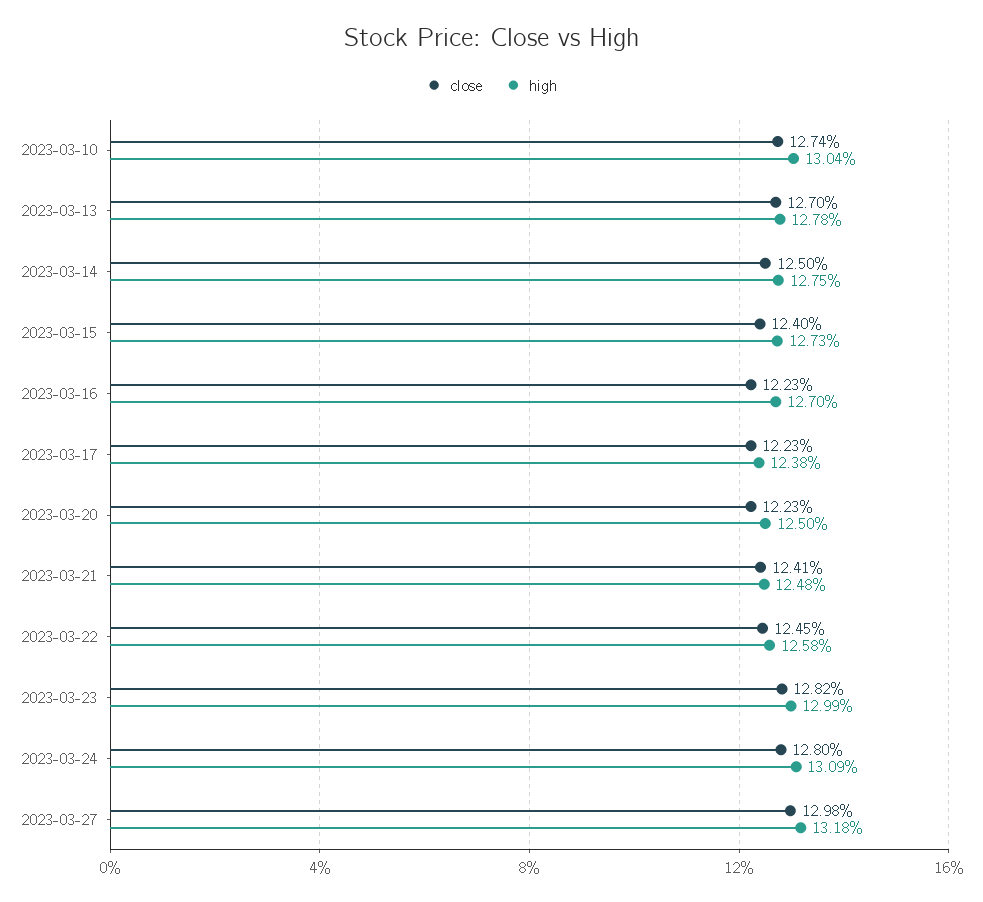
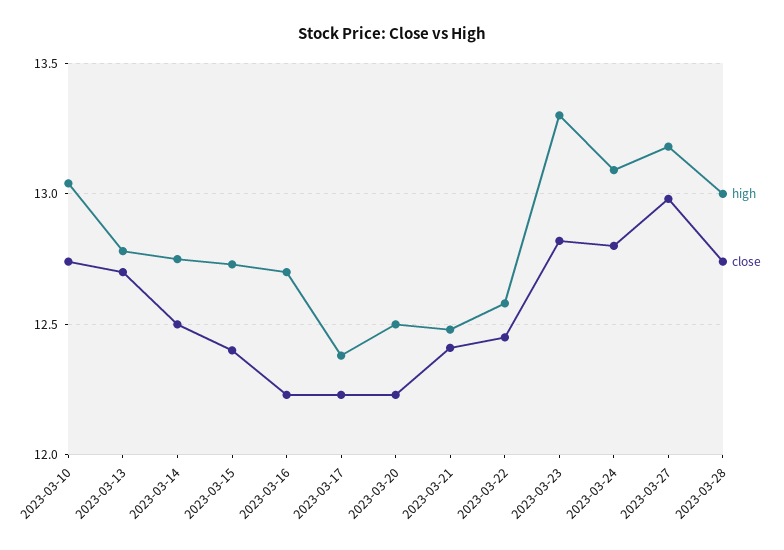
high, 2023-03-23: 12.99 -> 13.3
high, 2023-03-28: none -> 13
close, 2023-03-28: none -> 12.75

